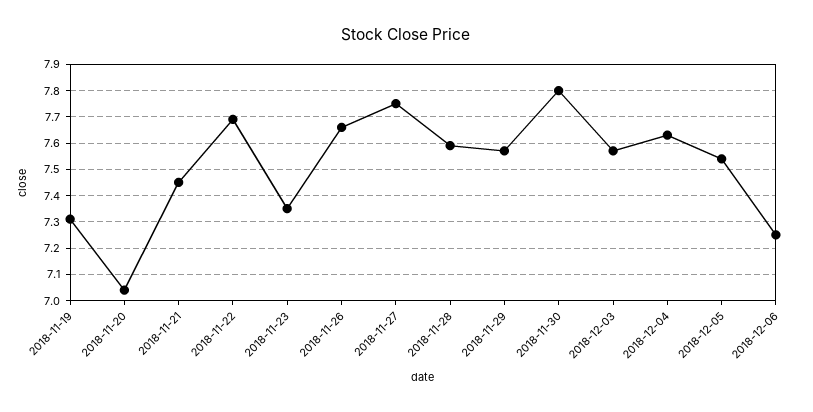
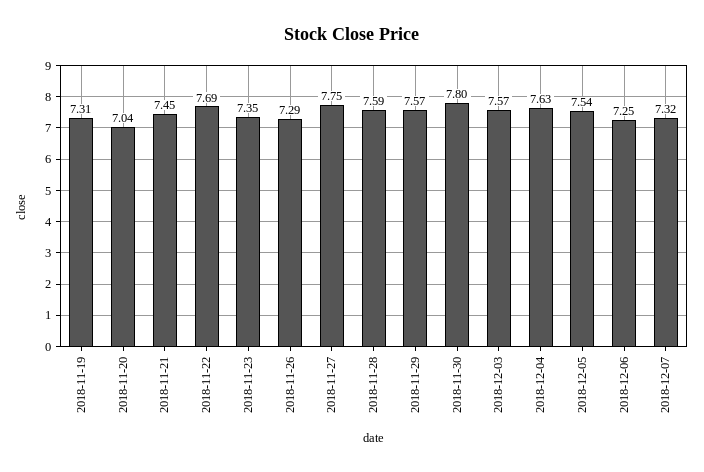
2018-11-26: 7.65 -> 7.29
2018-12-07: none -> 7.32

